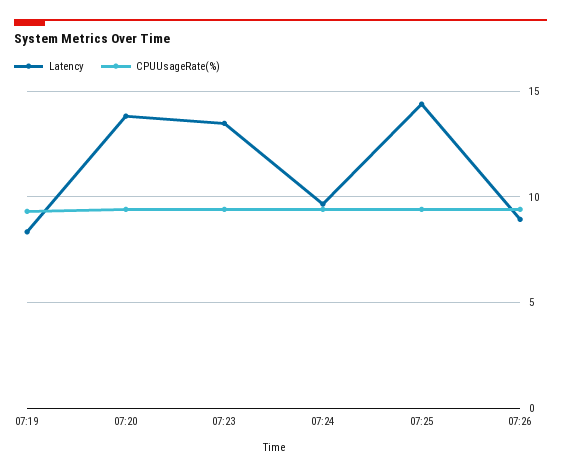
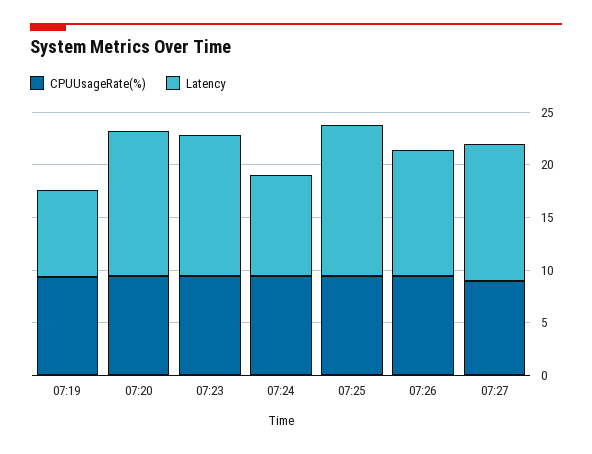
Latency, 07:26: 9 -> 12
CPUUsageRate(%), 07:27: none -> 9
Latency, 07:27: none -> 13

